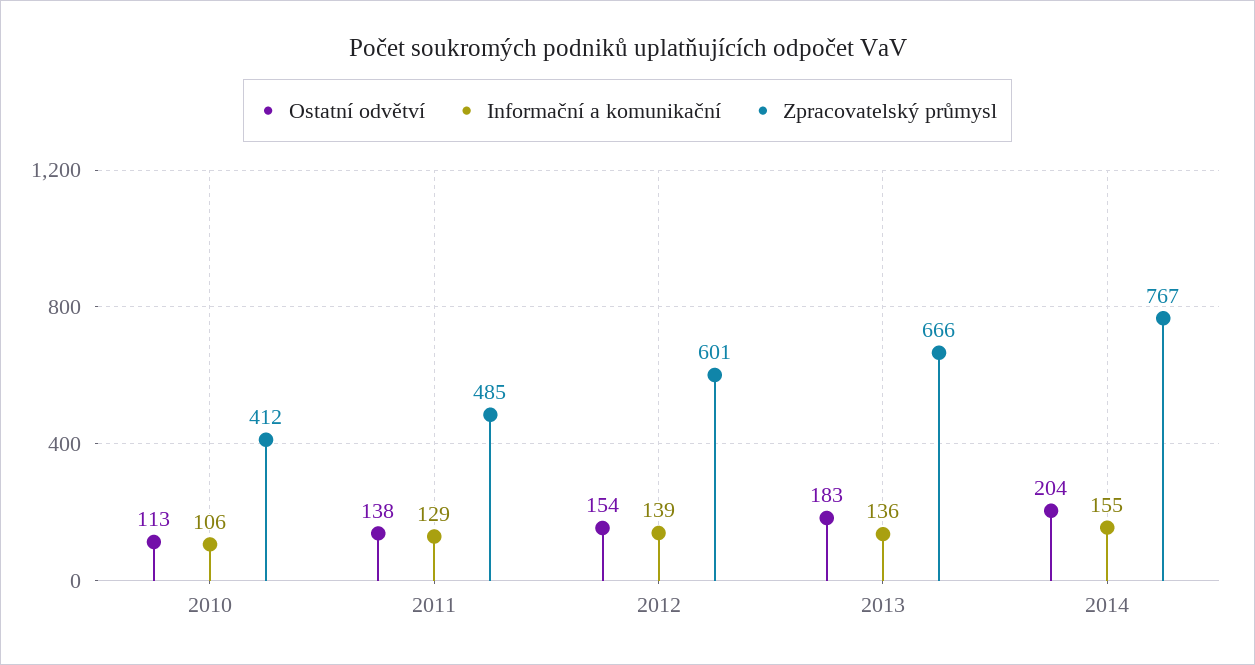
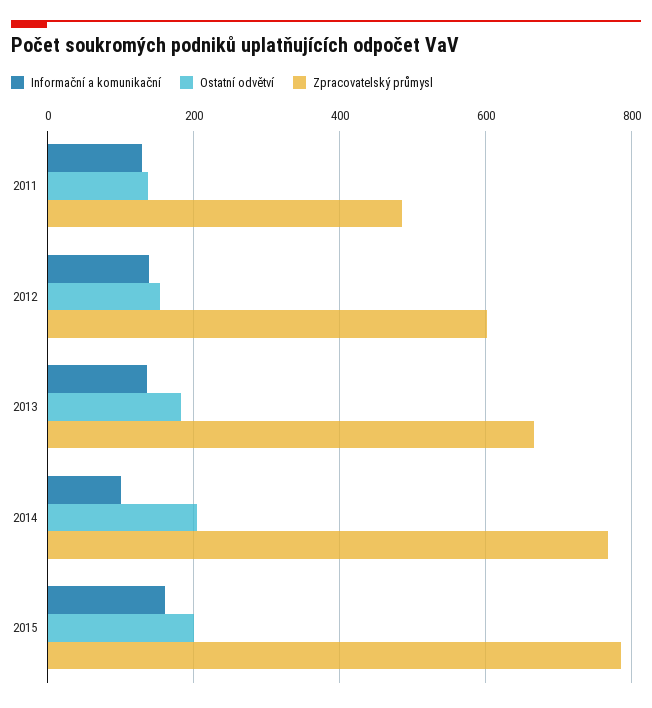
Ostatní odvětví, 2010: 113 -> none
Informační a komunikační, 2010: 106 -> none
Zpracovatelský průmysl, 2010: 412 -> none
Informační a komunikační, 2014: 155 -> 100
Informační a komunikační, 2015: none -> 160
Ostatní odvětví, 2015: none -> 200
Zpracovatelský průmysl, 2015: none -> 780

